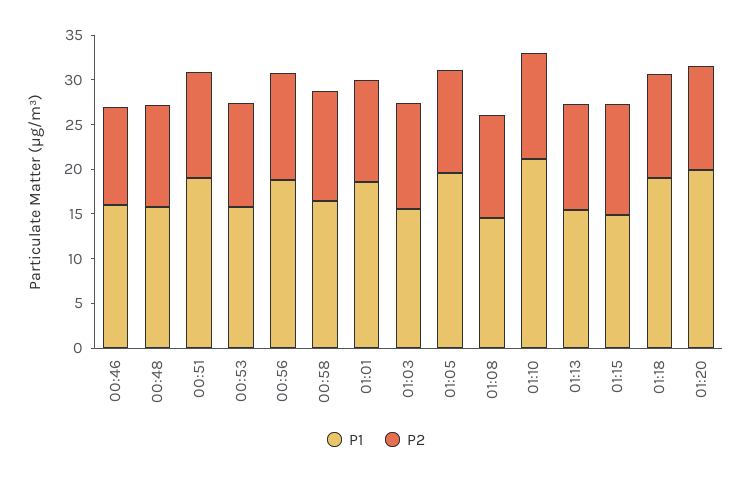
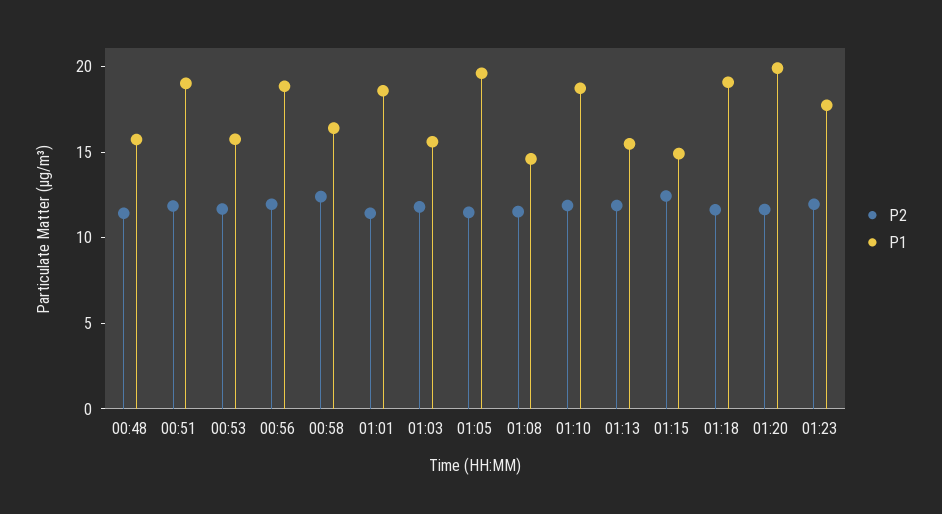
P1, 00:46: 16 -> none
P2, 00:46: 11 -> none
P1, 01:10: 21 -> 19
P2, 01:23: none -> 12
P1, 01:23: none -> 18

